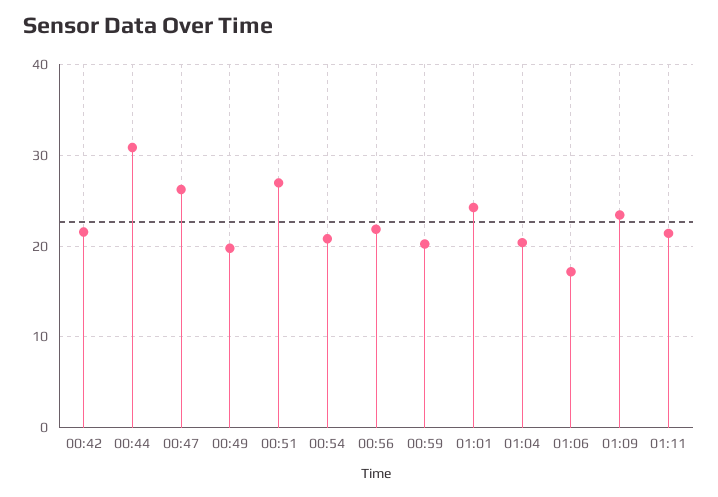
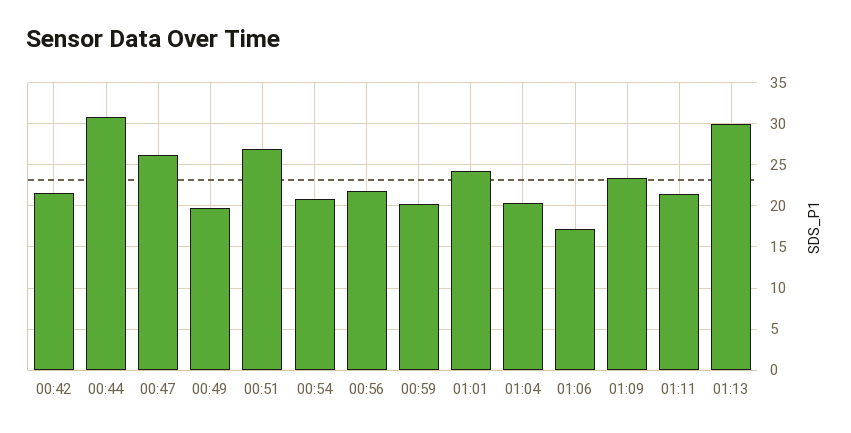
01:13: none -> 30

